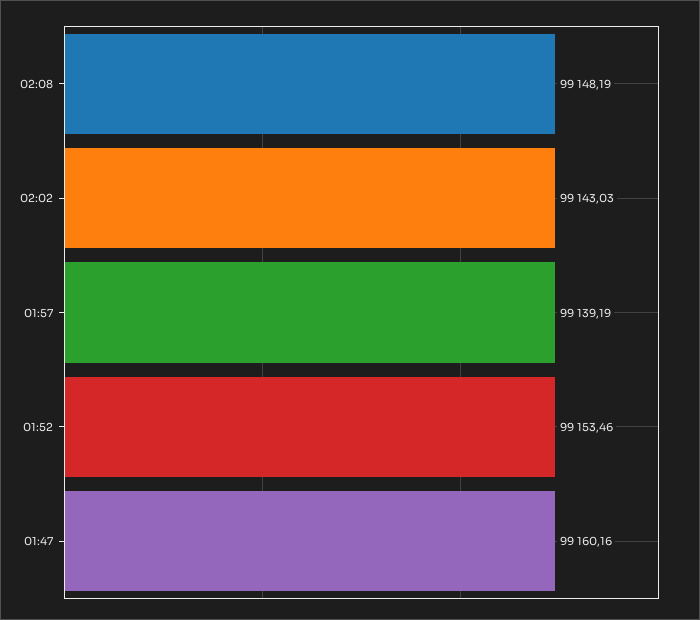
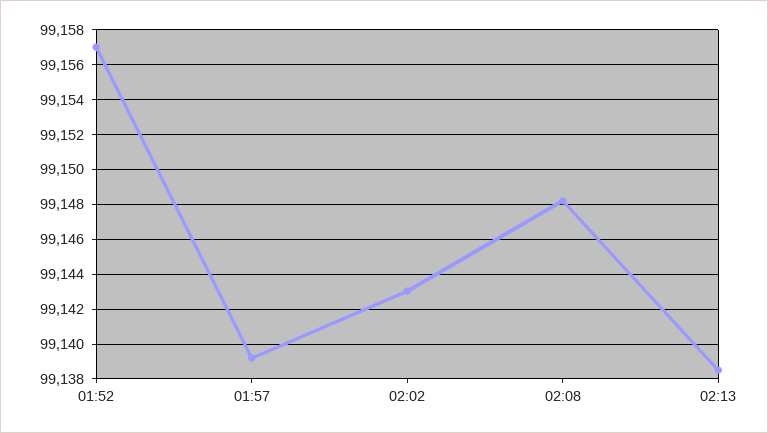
01:52: 99153.46 -> 99157
01:47: 99160.16 -> none
02:13: none -> 99138.5

